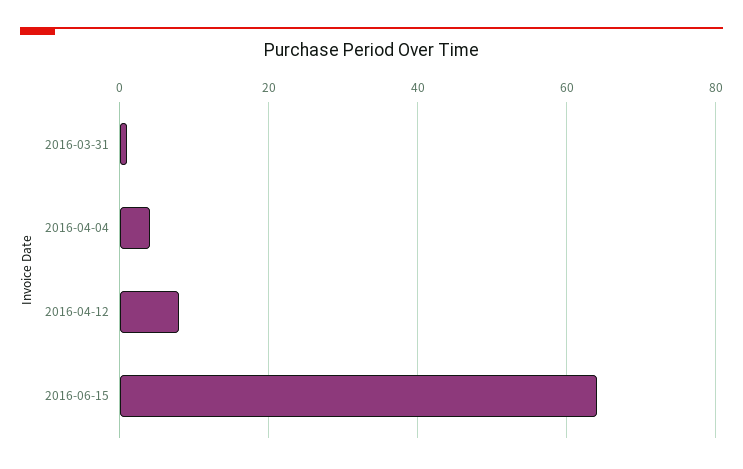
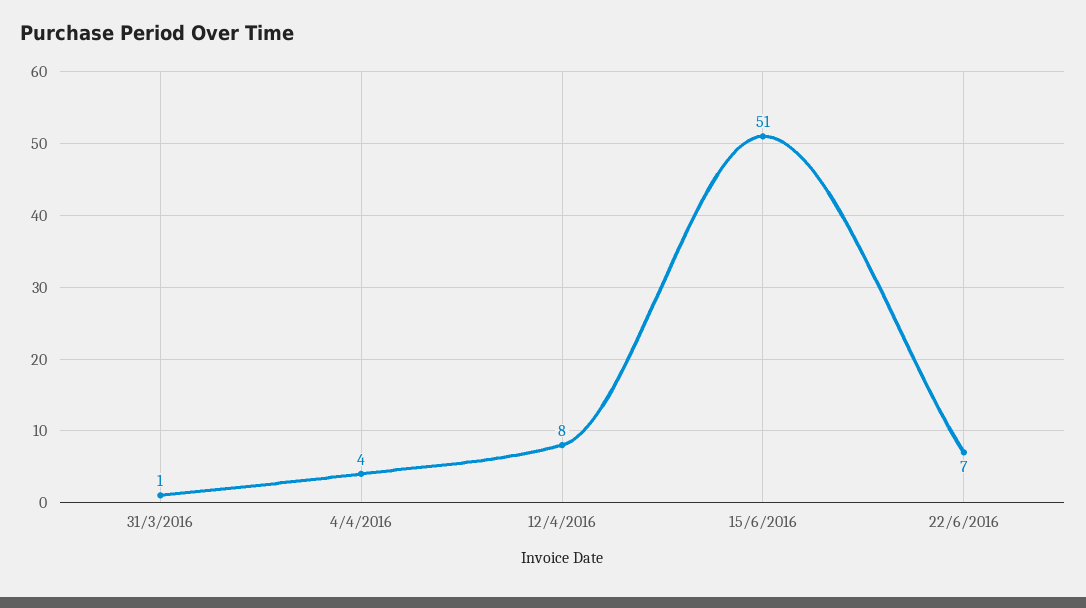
2016-06-15: 65 -> 51
22/6/2016: none -> 7

